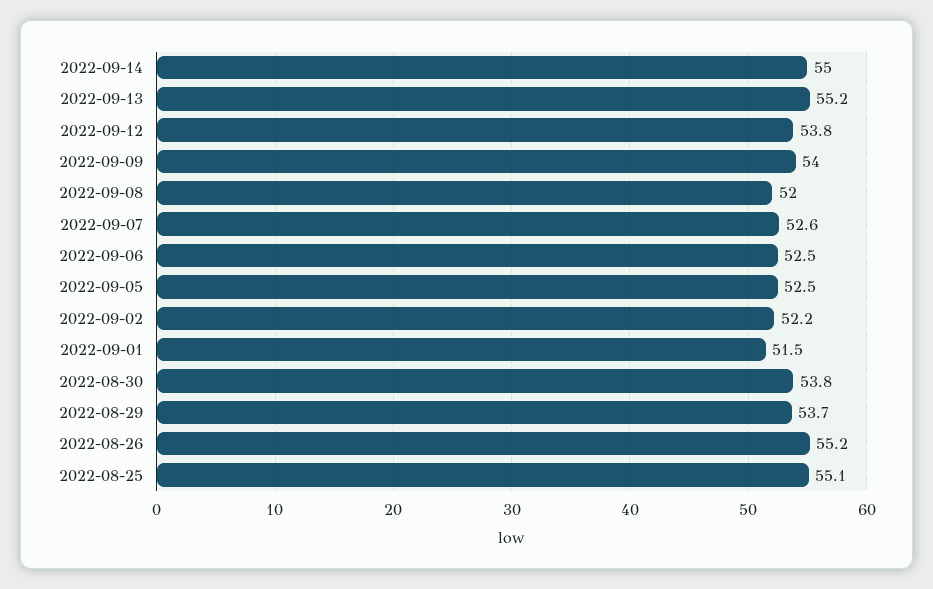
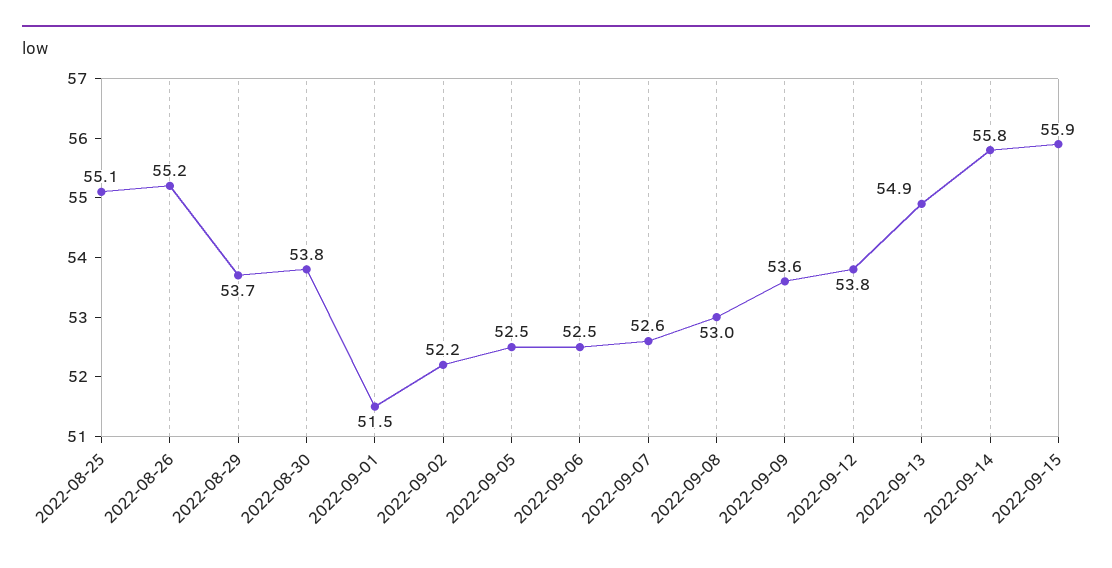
2022-09-14: 55 -> 55.8
2022-09-13: 55.2 -> 54.9
2022-09-09: 54 -> 53.6
2022-09-08: 52 -> 53
2022-09-15: none -> 55.9

